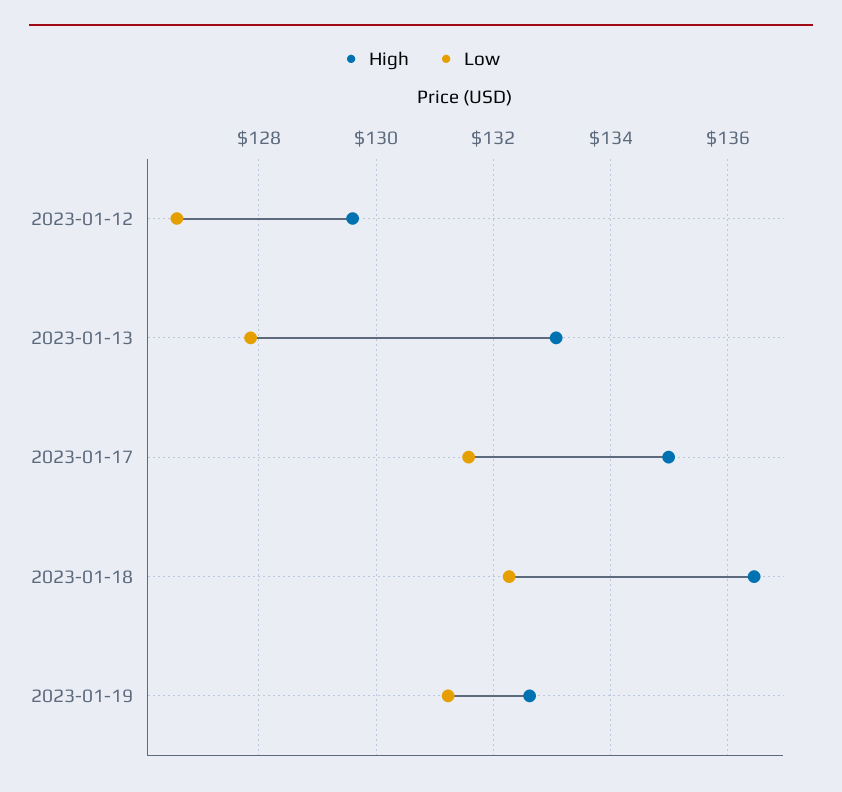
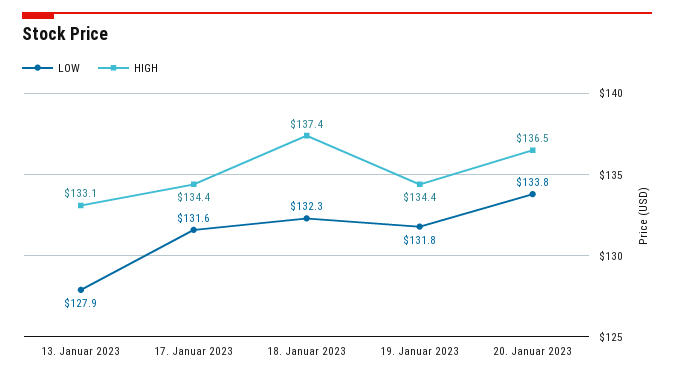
High, 2023-01-12: 129.6 -> none
Low, 2023-01-12: 126.6 -> none
High, 2023-01-17: 135 -> 134.4
High, 2023-01-18: 136.4 -> 137.4
High, 2023-01-19: 132.6 -> 134.4
Low, 2023-01-19: 131.2 -> 131.8
Low, 20. Januar 2023: none -> 133.8
High, 20. Januar 2023: none -> 136.5

